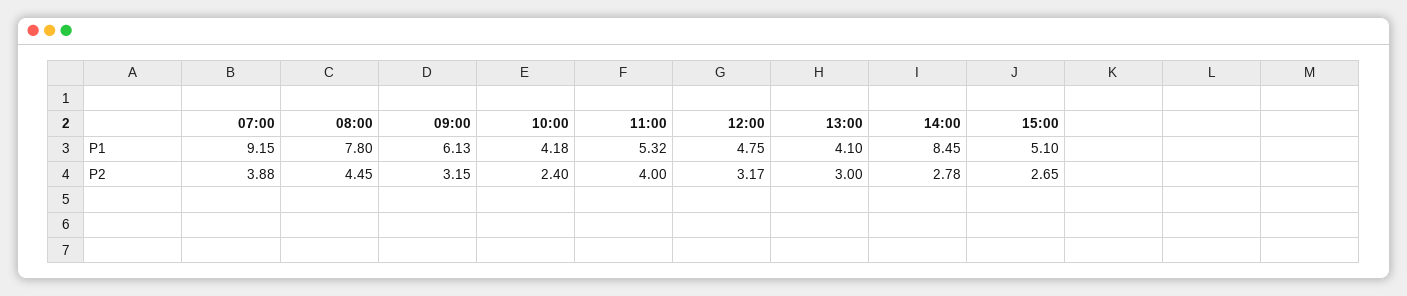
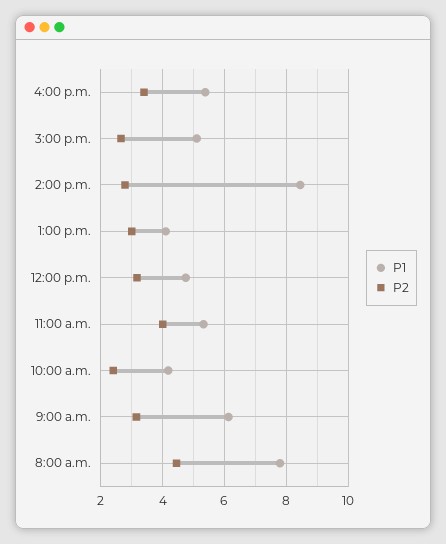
P1, 07:00: 9.15 -> none
P2, 07:00: 3.88 -> none
P1, 4:00 p.m.: none -> 5.4
P2, 4:00 p.m.: none -> 3.4

